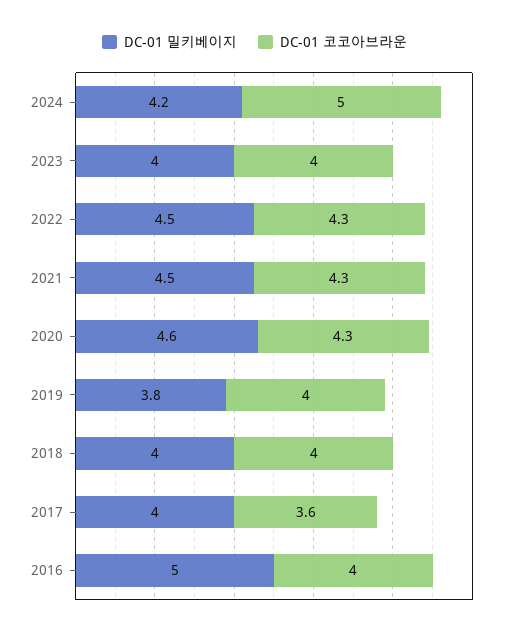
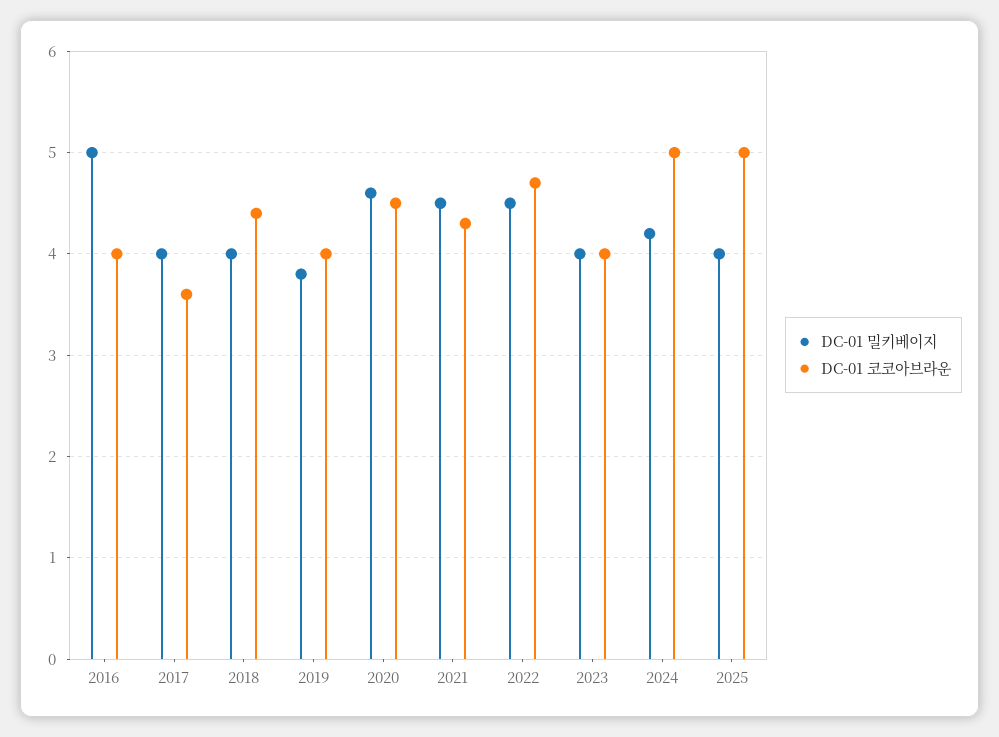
DC-01 코코아브라운, 2022: 4.3 -> 4.7
DC-01 코코아브라운, 2020: 4.3 -> 4.5
DC-01 코코아브라운, 2018: 4 -> 4.4
DC-01 밀키베이지, 2025: none -> 4
DC-01 코코아브라운, 2025: none -> 5

